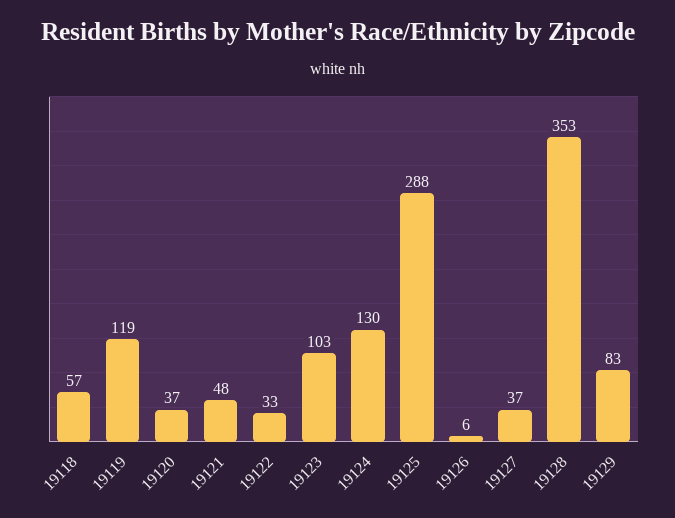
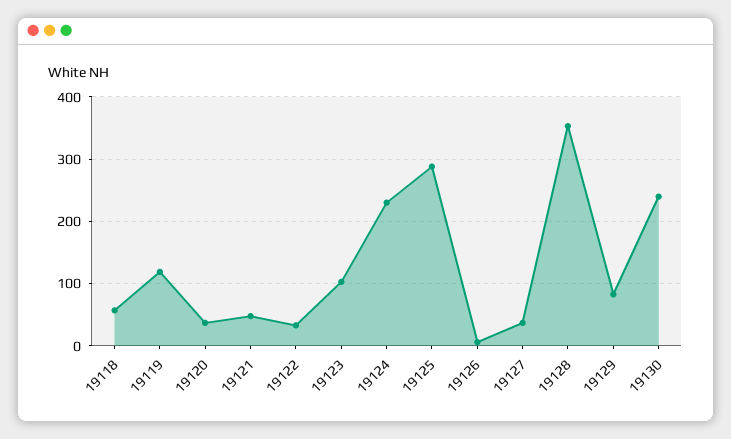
19124: 130 -> 230
19130: none -> 240

